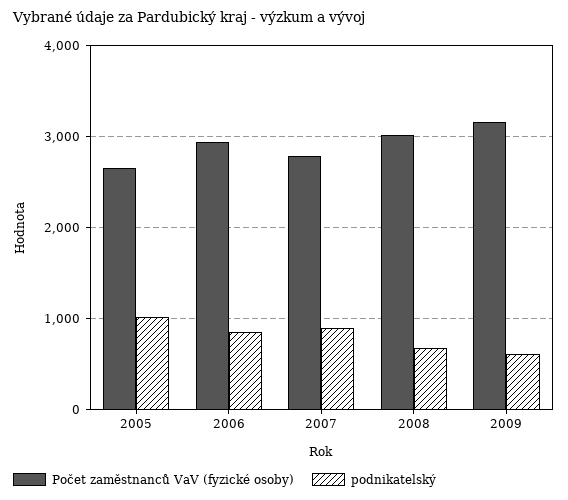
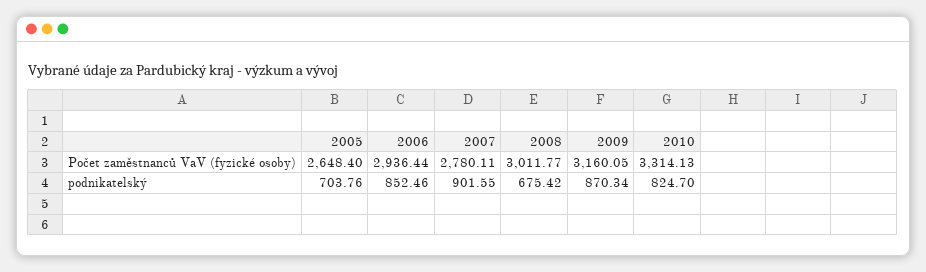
podnikatelský, 2005: 1000 -> 703.76
podnikatelský, 2009: 600 -> 870.34
Počet zaměstnanců VaV (fyzické osoby), 2010: none -> 3314.13
podnikatelský, 2010: none -> 824.7

